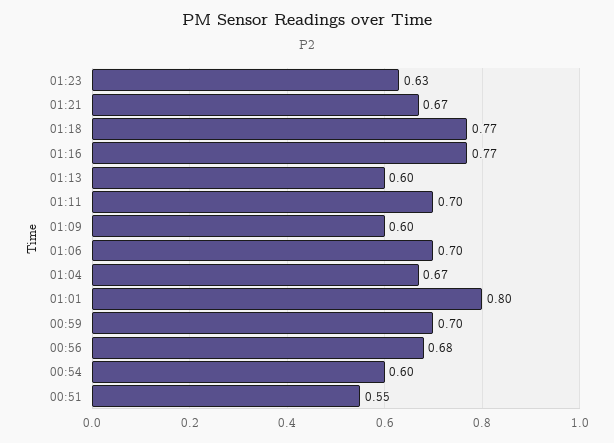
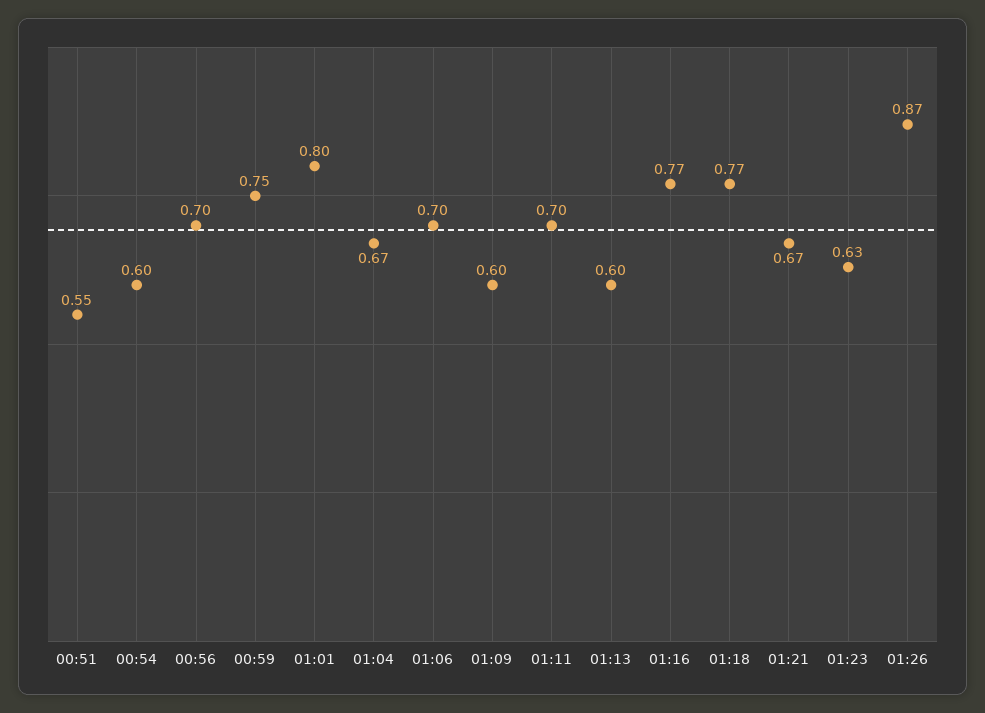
00:59: 0.7 -> 0.75
00:56: 0.68 -> 0.7
01:26: none -> 0.87

